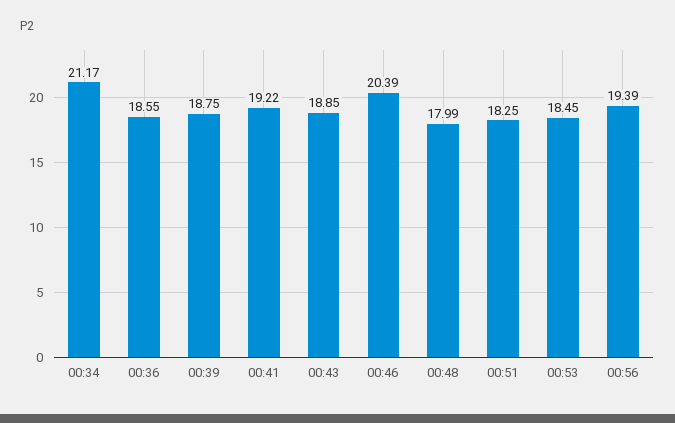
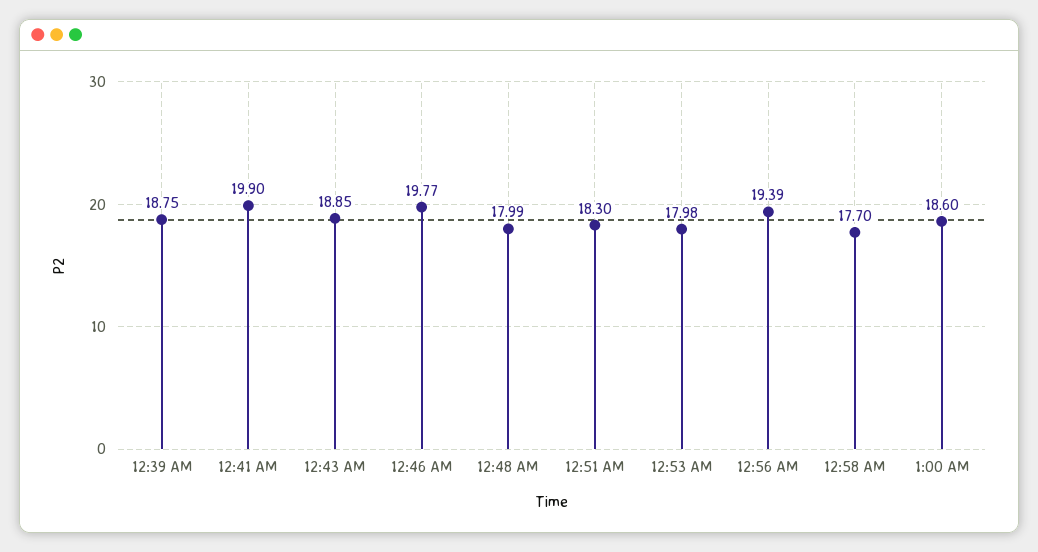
00:34: 21.17 -> none
00:36: 18.55 -> none
00:41: 19.22 -> 19.9
00:46: 20.39 -> 19.77
00:51: 18.25 -> 18.3
00:53: 18.45 -> 17.98
12:58 AM: none -> 17.7
1:00 AM: none -> 18.6

